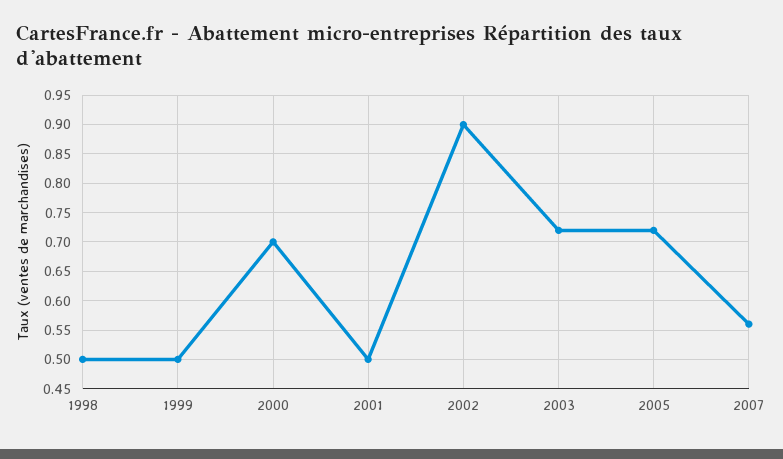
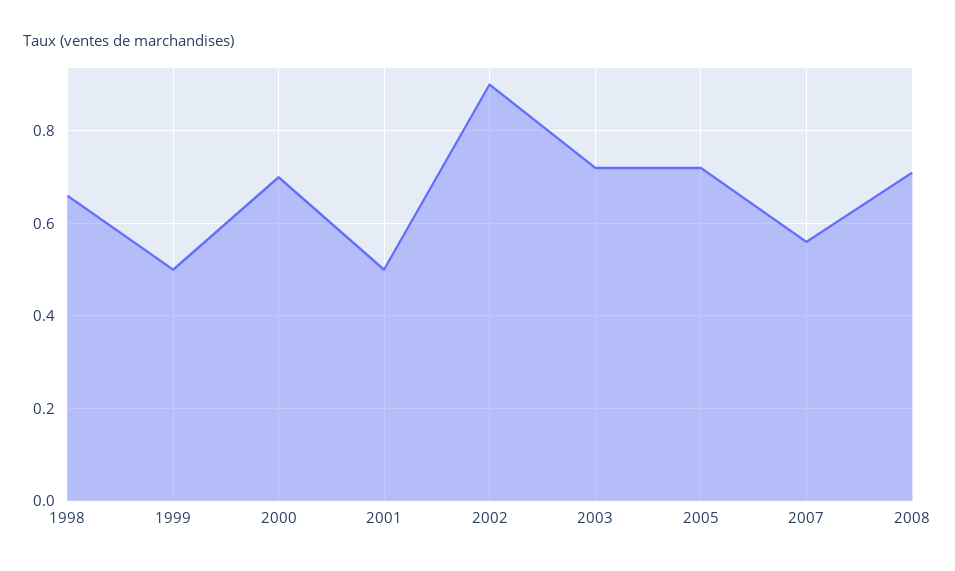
1998: 0.5 -> 0.65
2008: none -> 0.7

